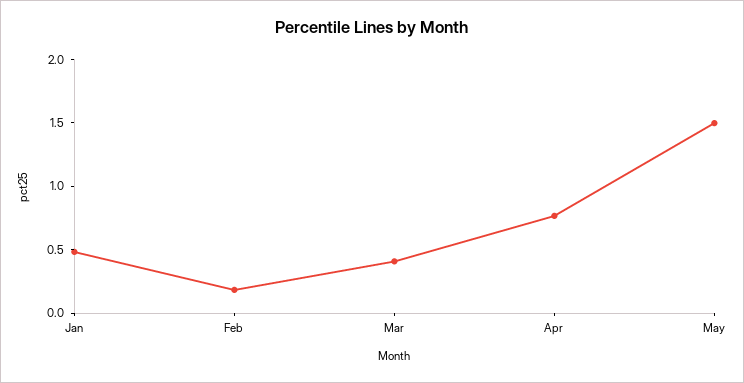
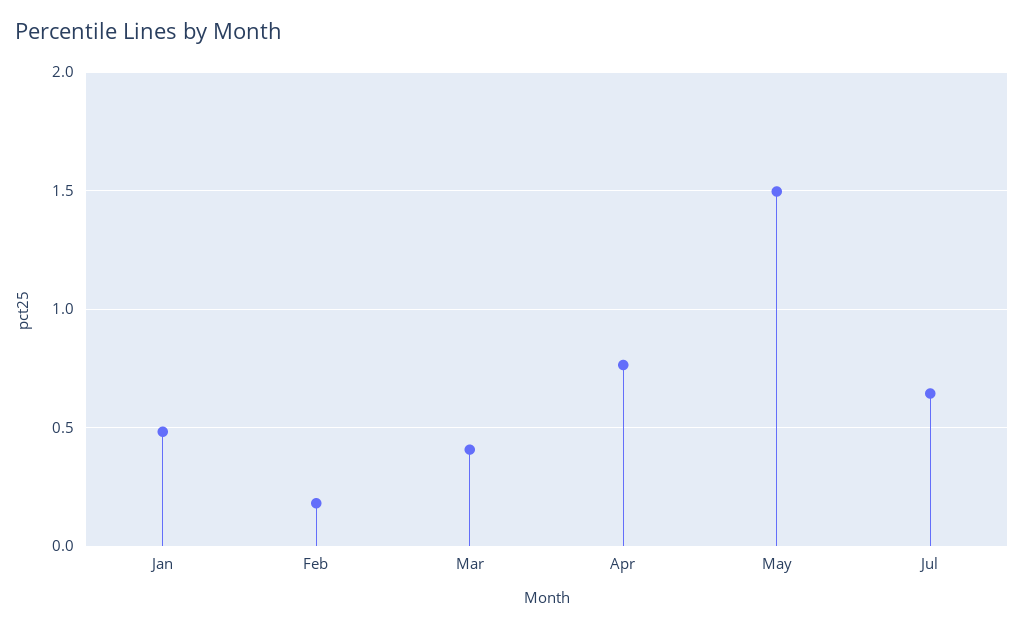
Jul: none -> 0.65

